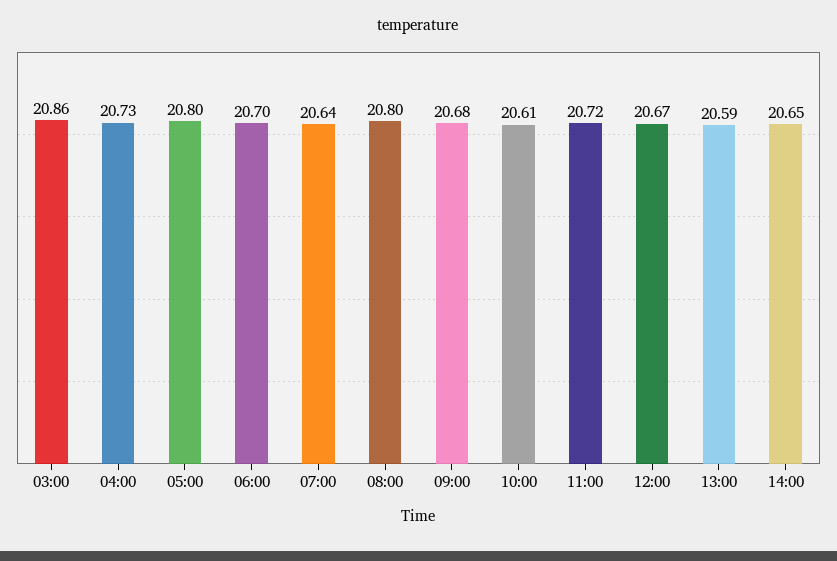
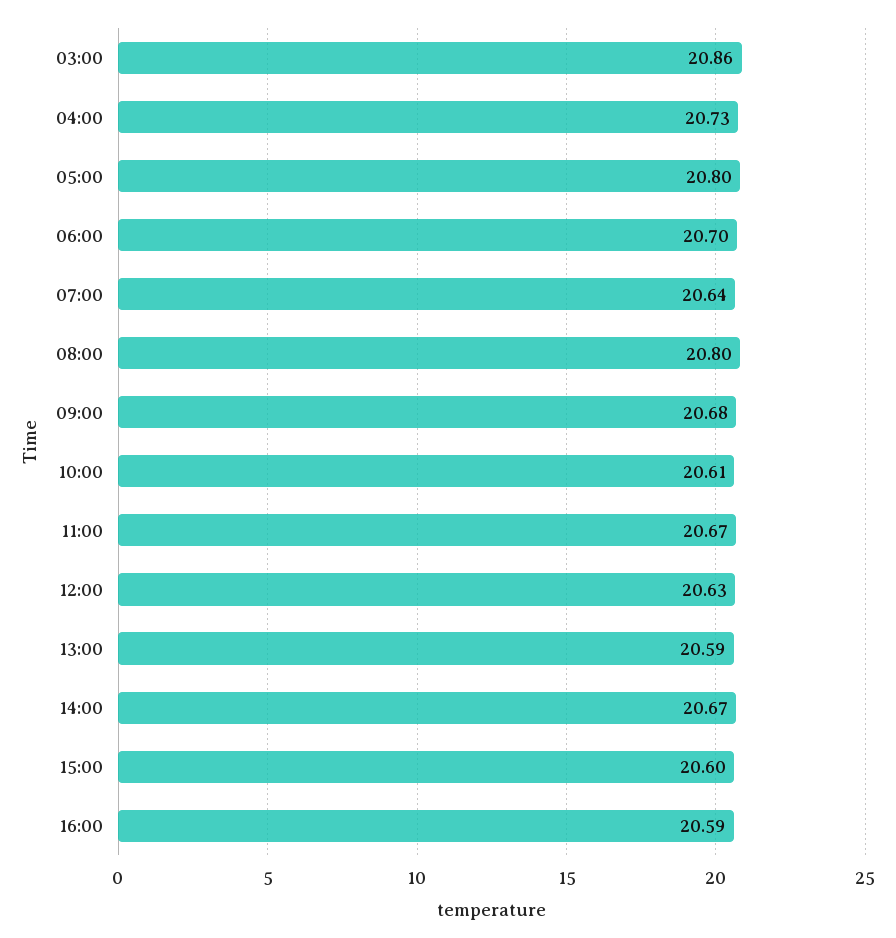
11:00: 20.72 -> 20.67
12:00: 20.67 -> 20.63
14:00: 20.65 -> 20.67
15:00: none -> 20.6
16:00: none -> 20.59

